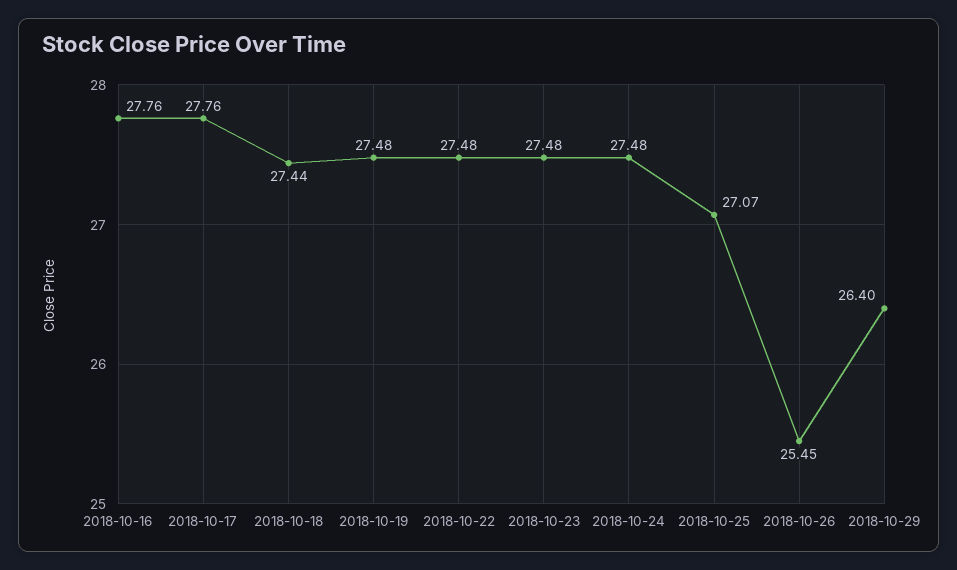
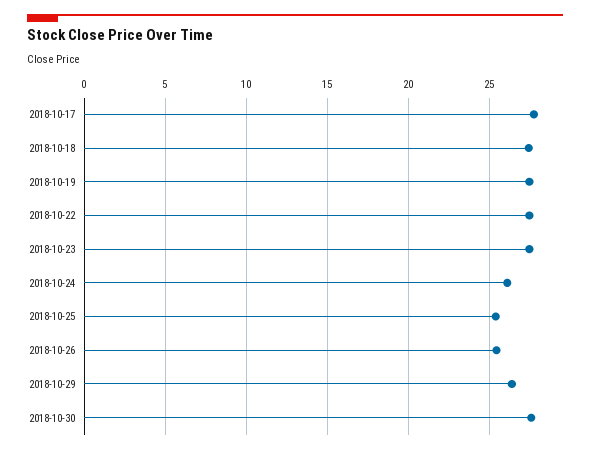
2018-10-16: 27.76 -> none
2018-10-24: 27.48 -> 26
2018-10-25: 27.07 -> 25.5
2018-10-30: none -> 27.5

